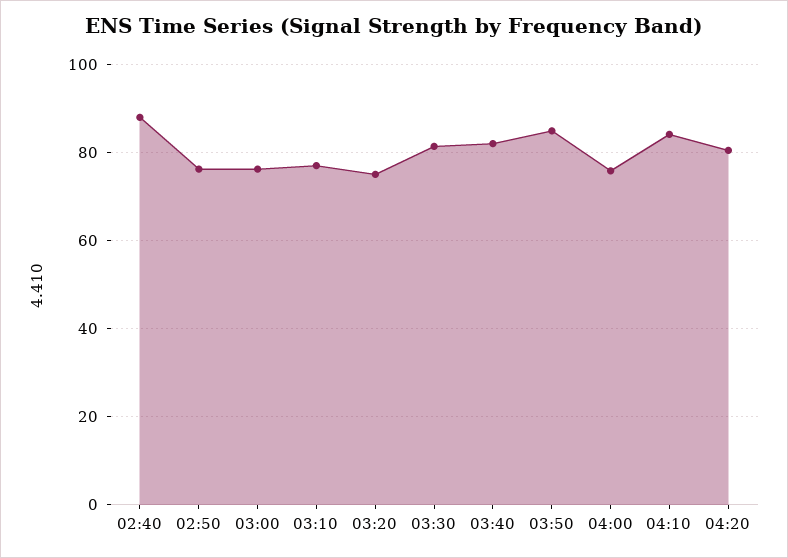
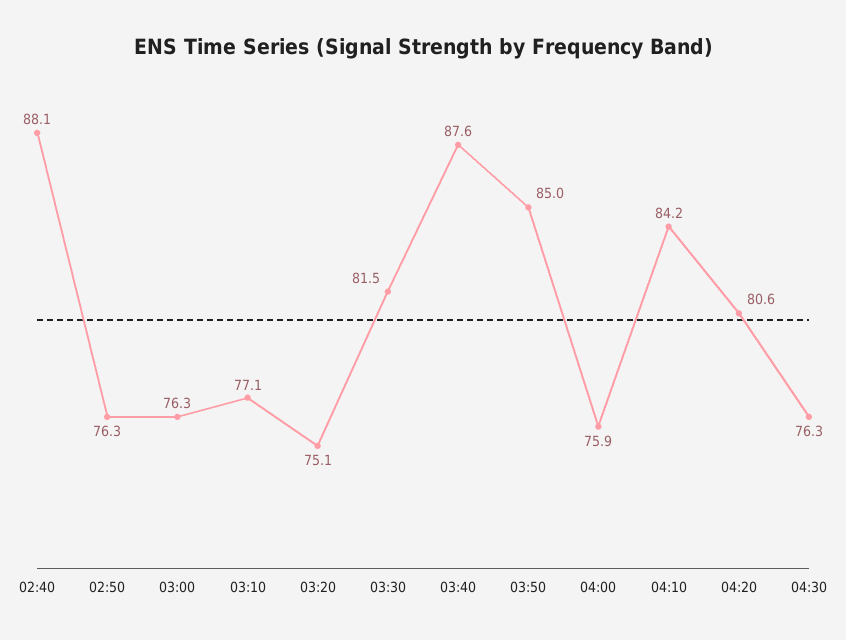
03:40: 82 -> 87.6
04:30: none -> 76.3

